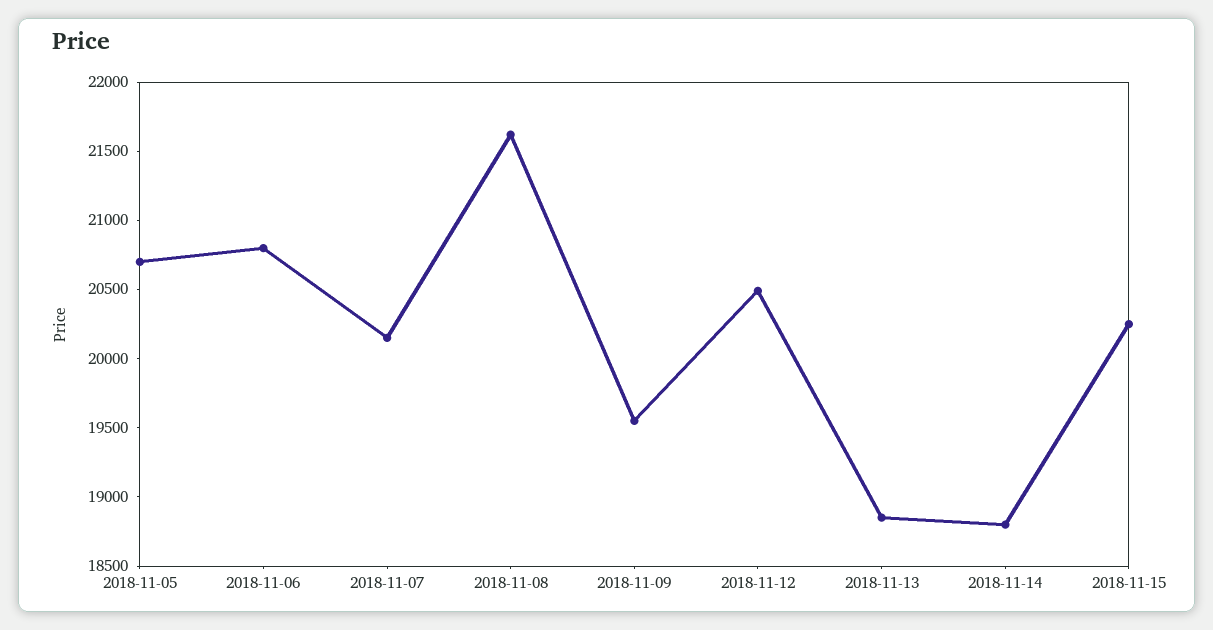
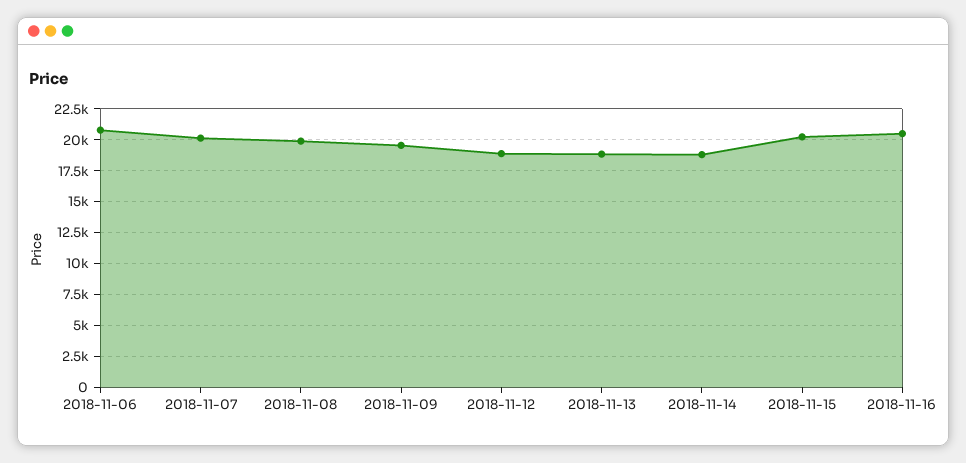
2018-11-05: 20700 -> none
2018-11-08: 21600 -> 20000
2018-11-12: 20500 -> 19000
2018-11-16: none -> 20500

